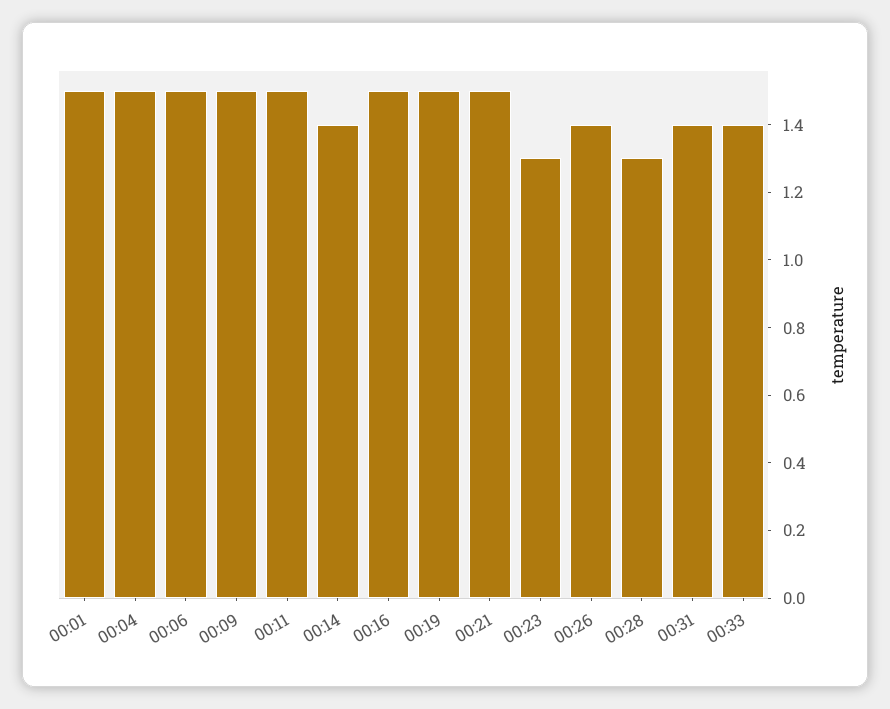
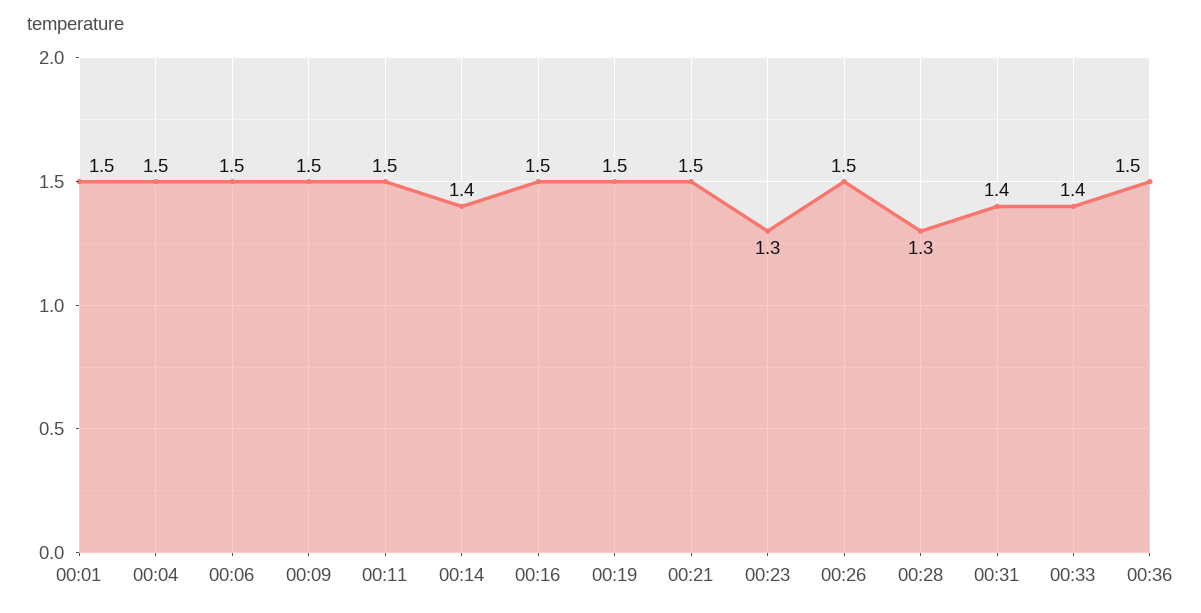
00:26: 1.4 -> 1.5
00:36: none -> 1.5

